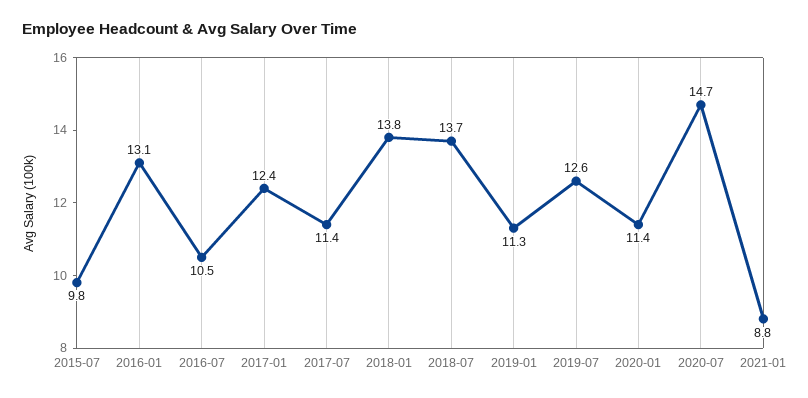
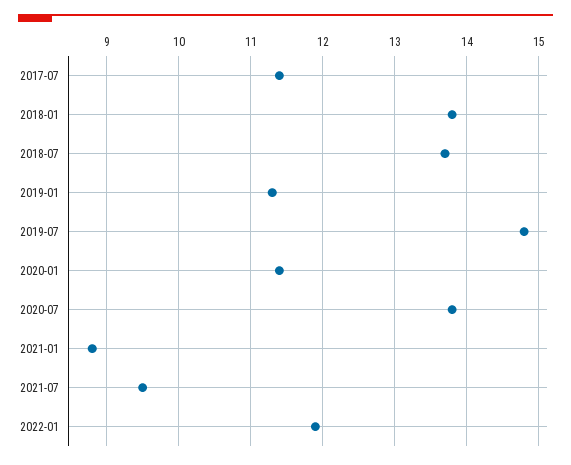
2015-07: 9.8 -> none
2016-01: 13.1 -> none
2016-07: 10.5 -> none
2017-01: 12.4 -> none
2019-07: 12.6 -> 14.8
2020-07: 14.7 -> 13.8
2021-07: none -> 9.5
2022-01: none -> 11.9

